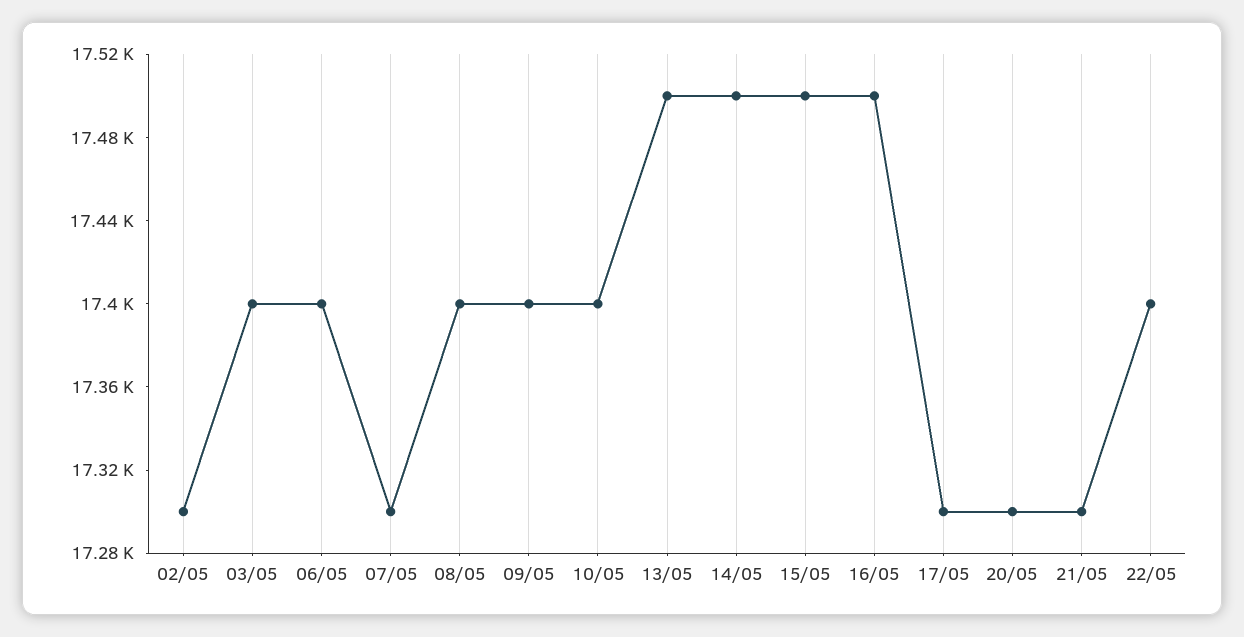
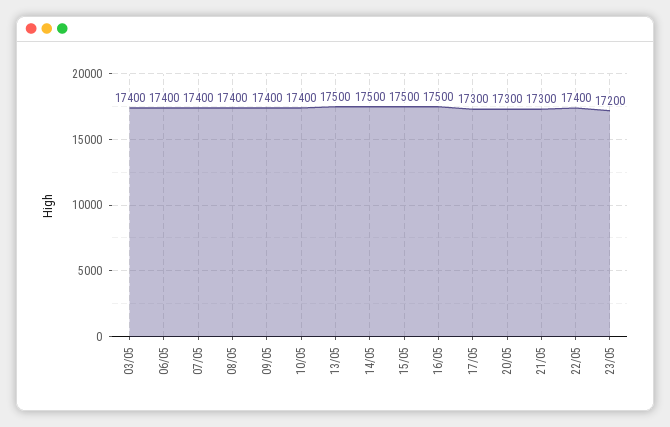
02/05: 17300 -> none
07/05: 17300 -> 17400
23/05: none -> 17200

